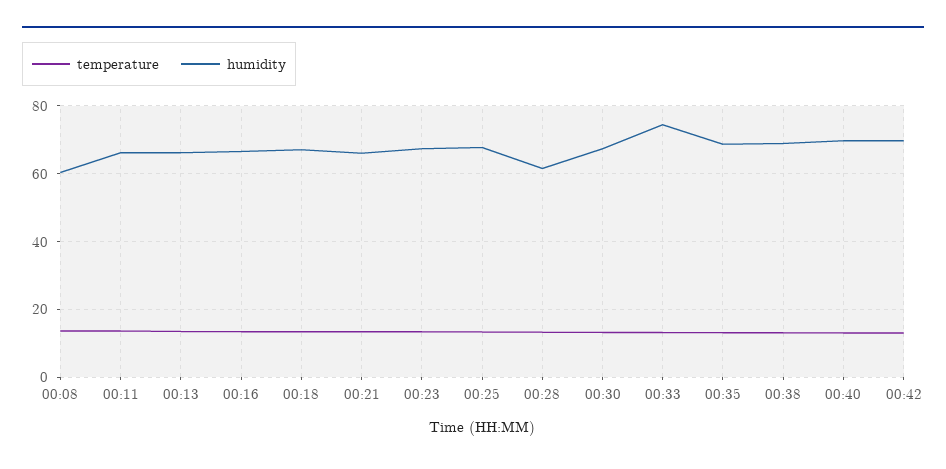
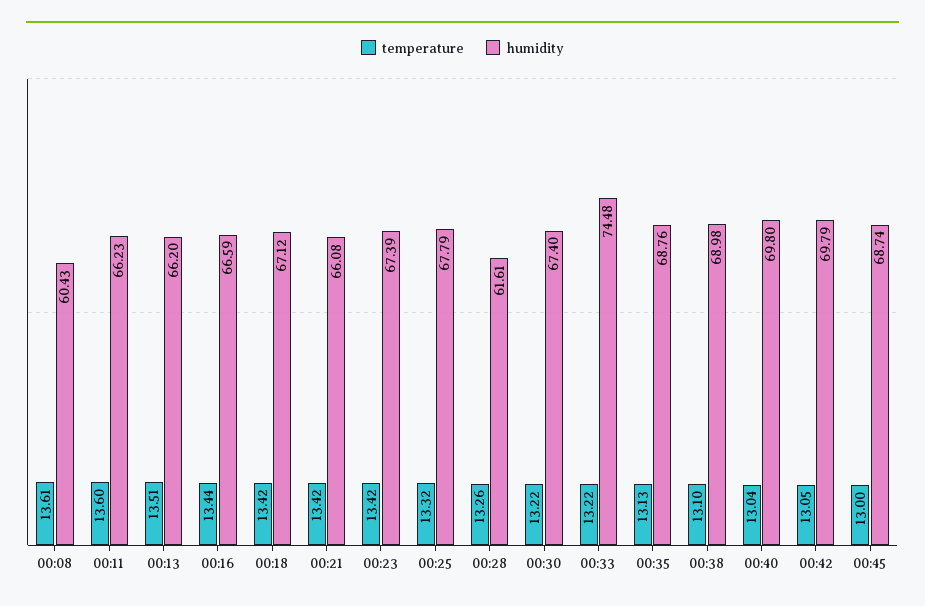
temperature, 00:45: none -> 13
humidity, 00:45: none -> 68.74

